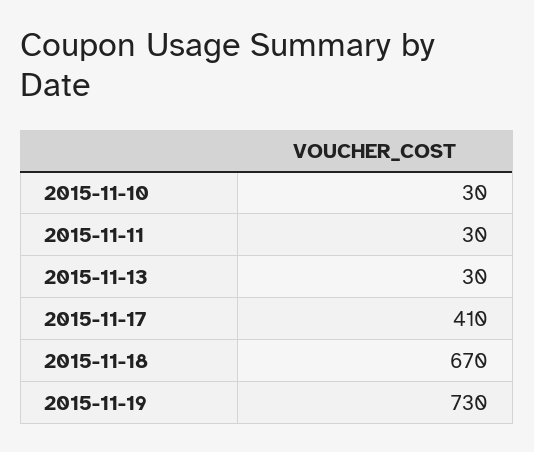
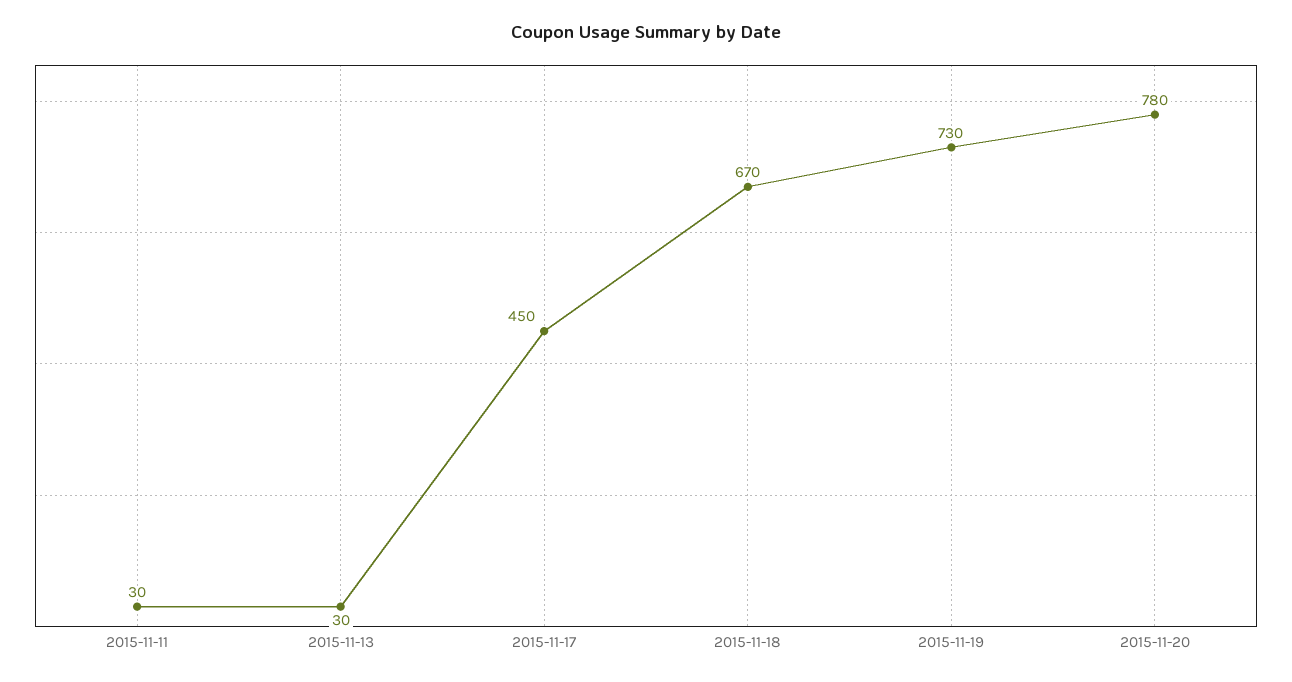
2015-11-10: 30 -> none
2015-11-17: 410 -> 450
2015-11-20: none -> 780

